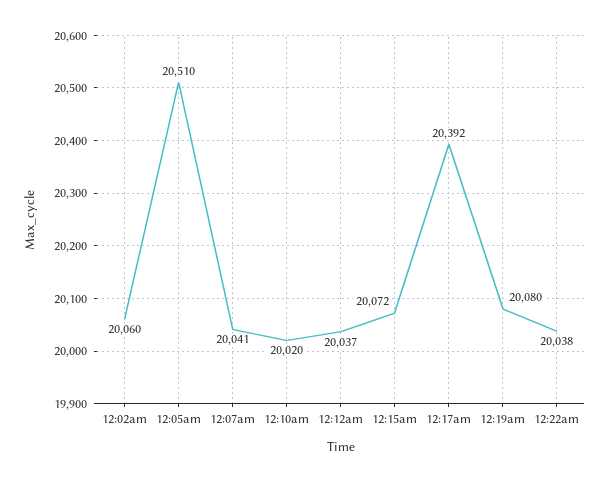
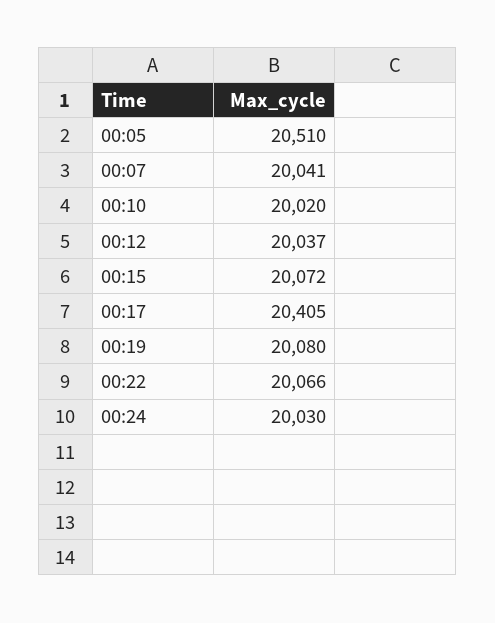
12:02am: 20060 -> none
12:17am: 20392 -> 20405
12:22am: 20038 -> 20066
00:24: none -> 20030

